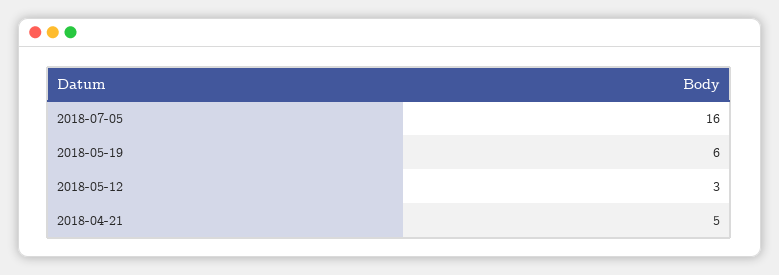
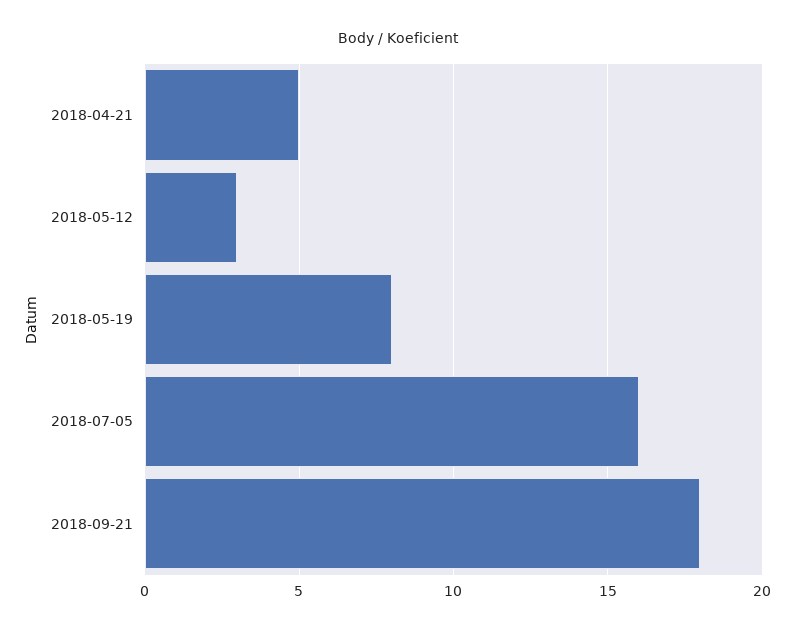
2018-05-19: 6 -> 8
2018-09-21: none -> 18

